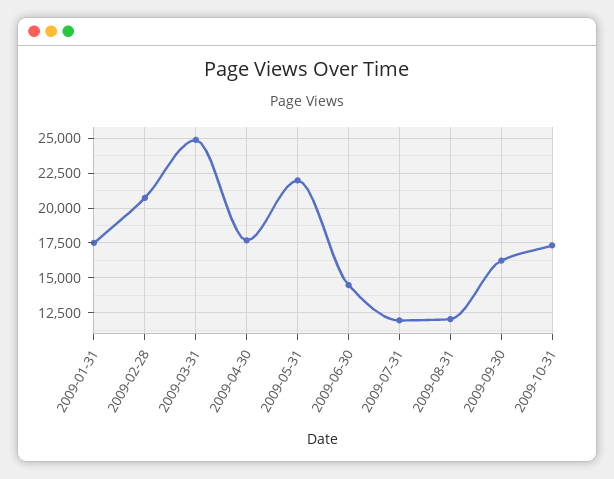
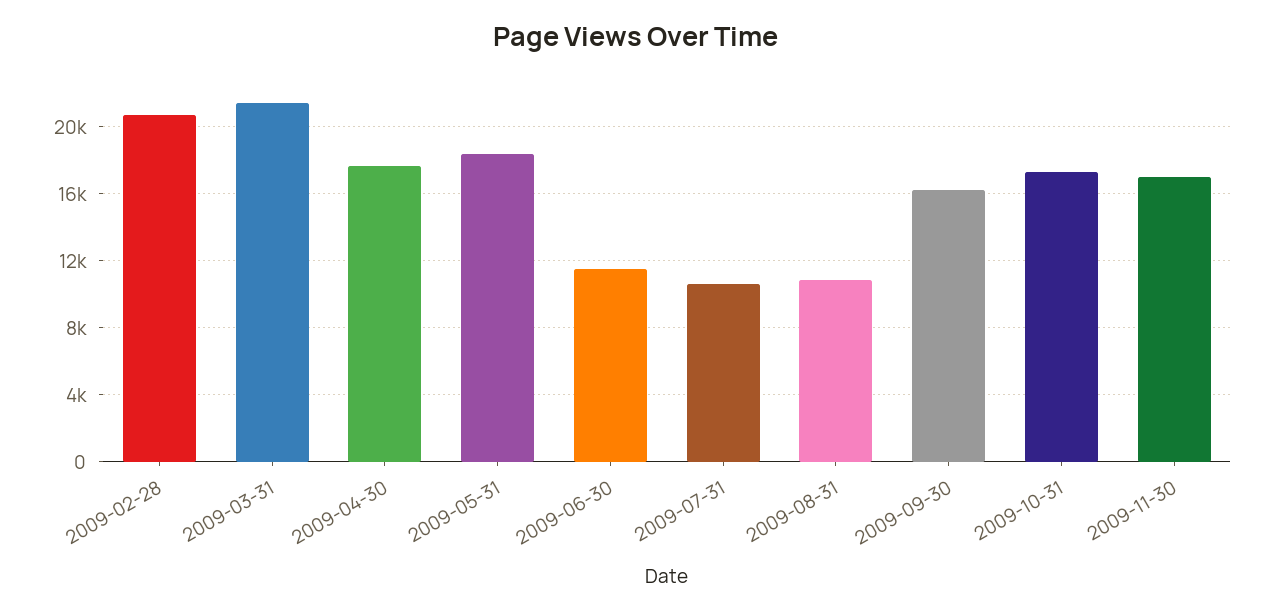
2009-01-31: 17500 -> none
2009-03-31: 25000 -> 21500
2009-05-31: 22000 -> 18500
2009-06-30: 14500 -> 11500
2009-07-31: 12000 -> 10500
2009-08-31: 12000 -> 11000
2009-11-30: none -> 17000

